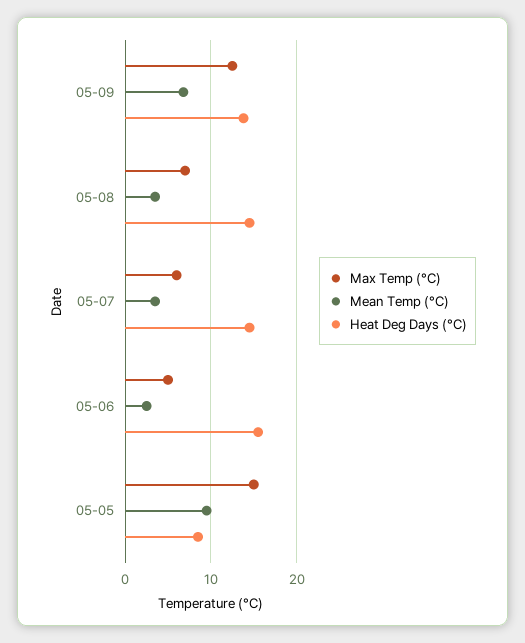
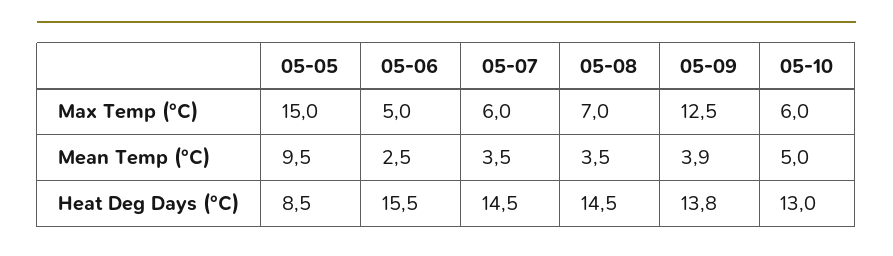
Mean Temp (°C), 05-09: 7 -> 3.9
Max Temp (°C), 05-10: none -> 6
Mean Temp (°C), 05-10: none -> 5
Heat Deg Days (°C), 05-10: none -> 13

